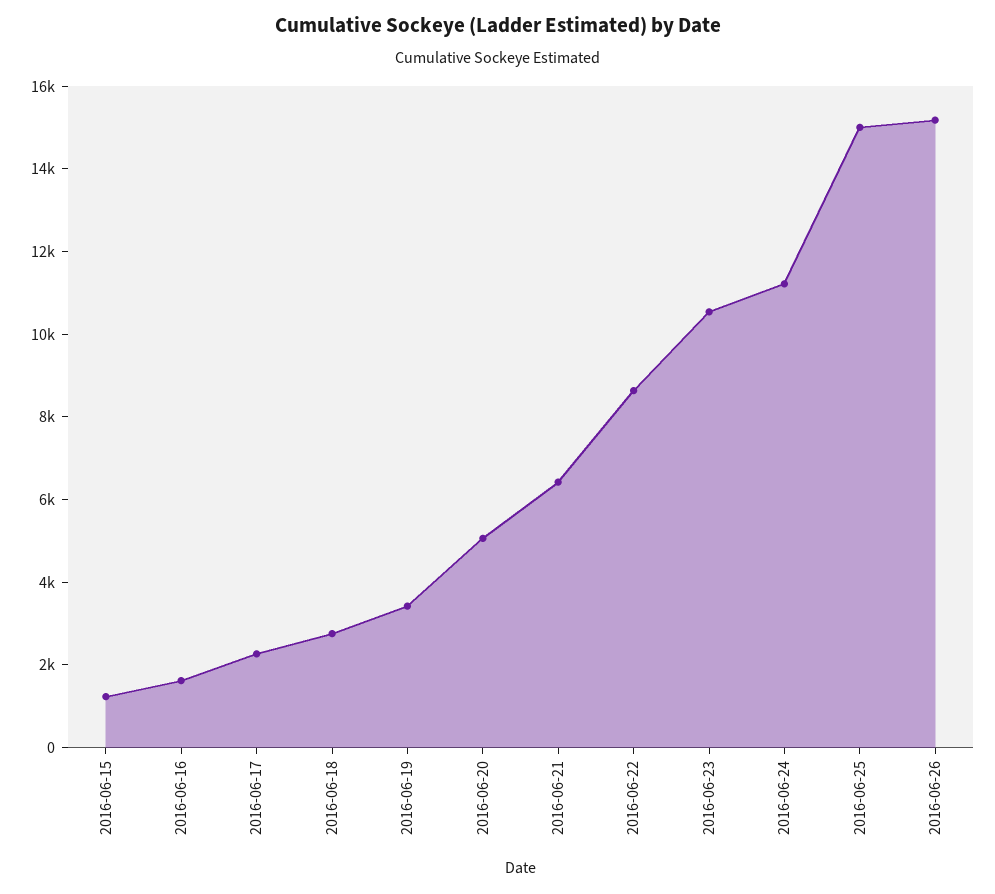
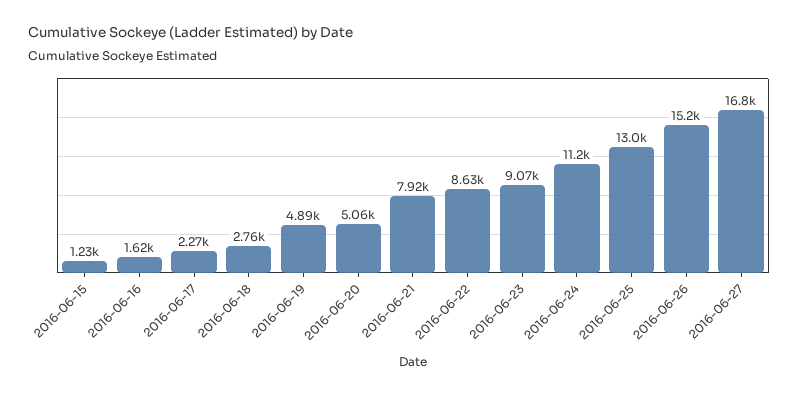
2016-06-19: 3500 -> 4890
2016-06-21: 6500 -> 7920
2016-06-23: 10500 -> 9070
2016-06-25: 15000 -> 13000
2016-06-27: none -> 16800

